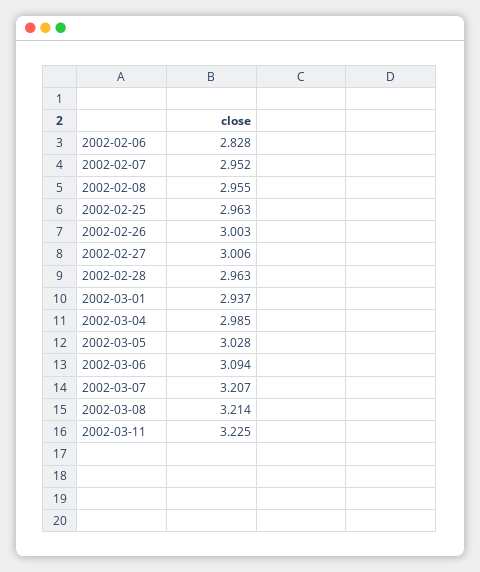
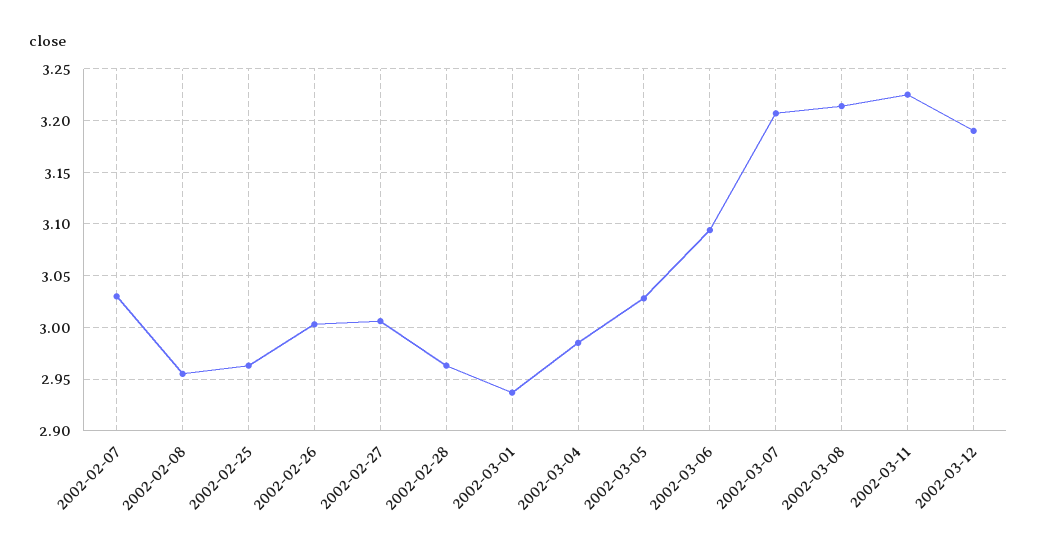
2002-02-06: 2.828 -> none
2002-02-07: 2.952 -> 3.03
2002-03-12: none -> 3.19

